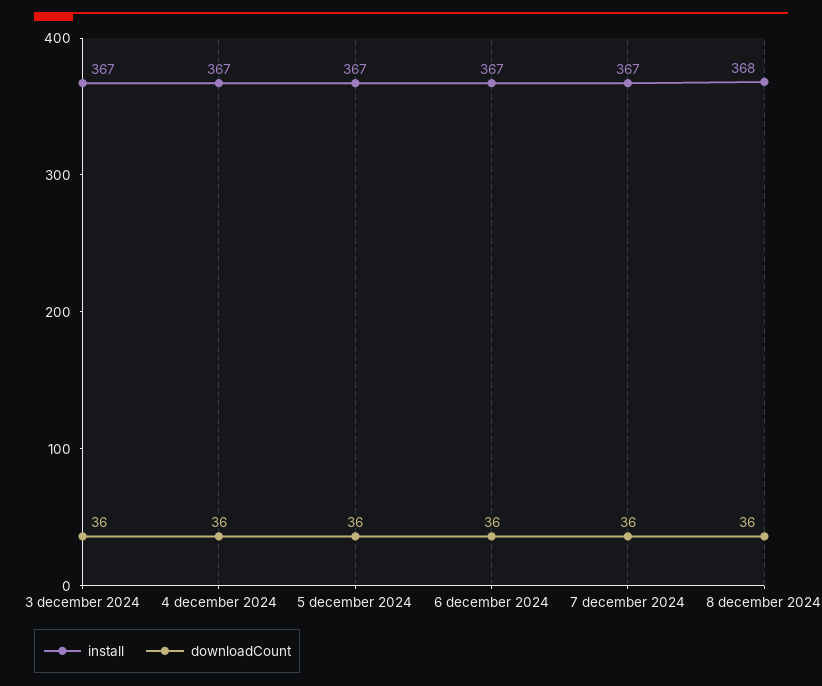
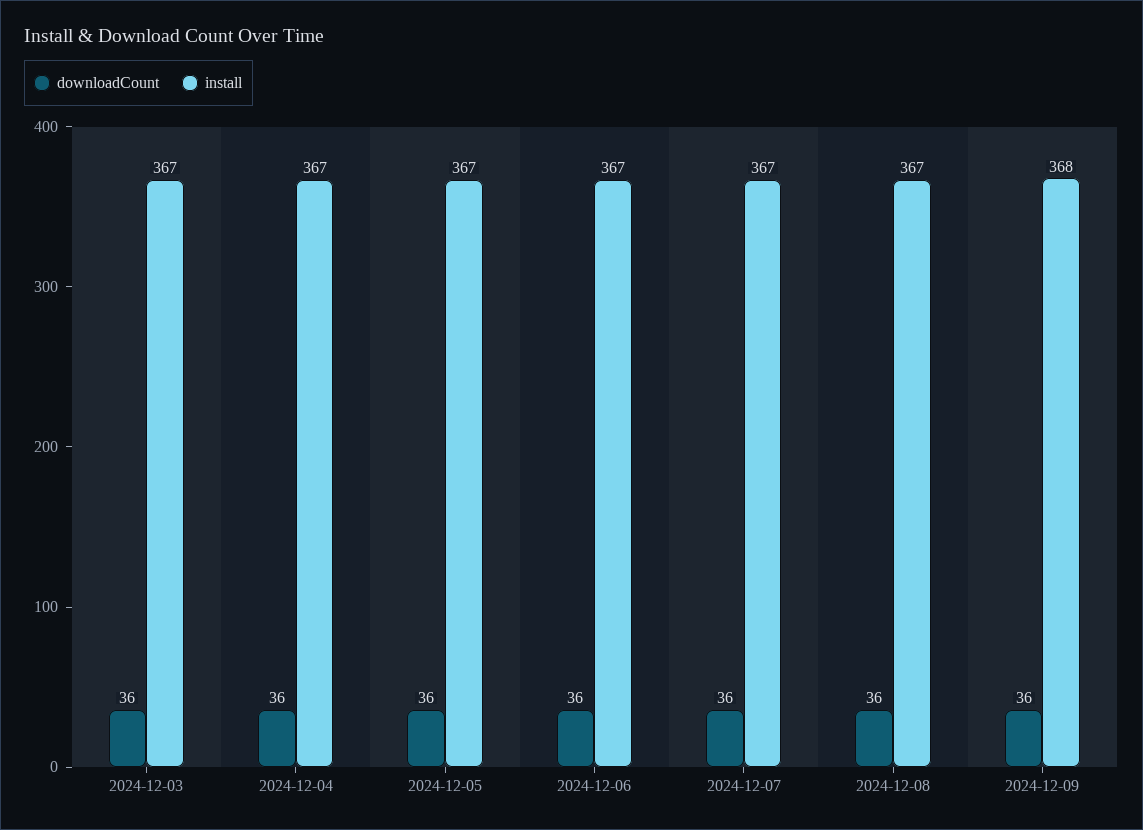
install, 8 december 2024: 368 -> 367
downloadCount, 2024-12-09: none -> 36
install, 2024-12-09: none -> 368

